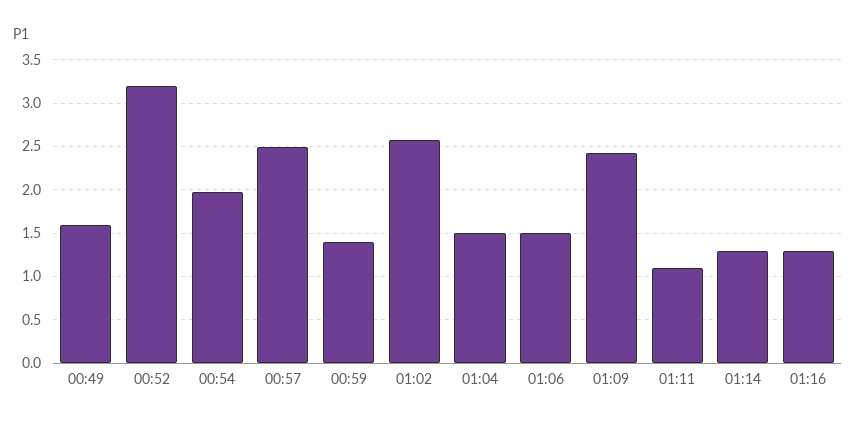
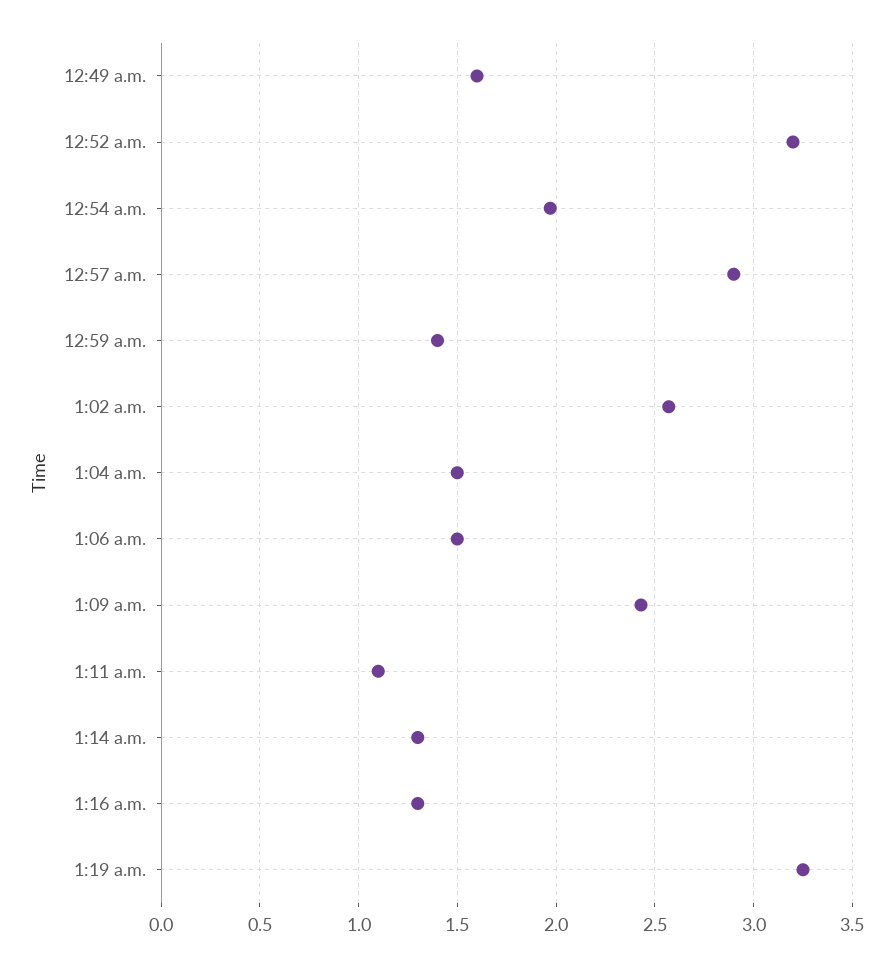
00:57: 2.5 -> 2.9
1:19 a.m.: none -> 3.25

